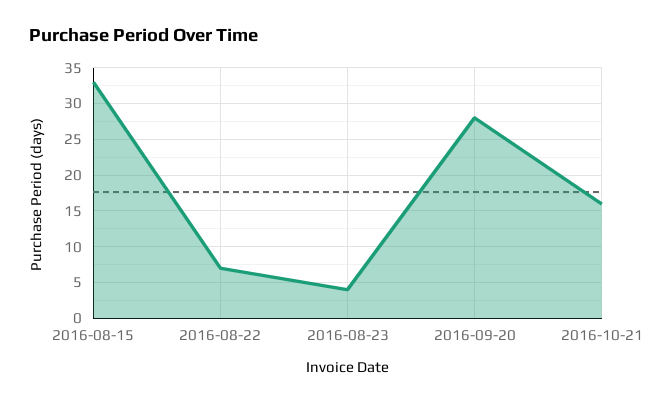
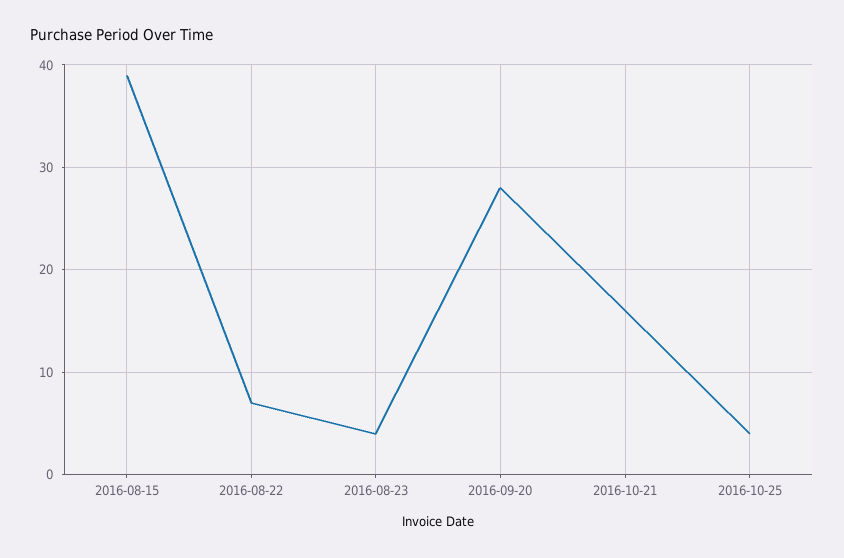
2016-08-15: 33 -> 39
2016-10-25: none -> 4

